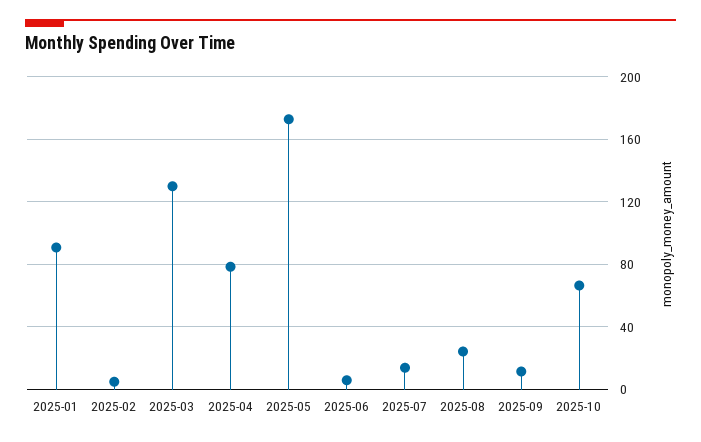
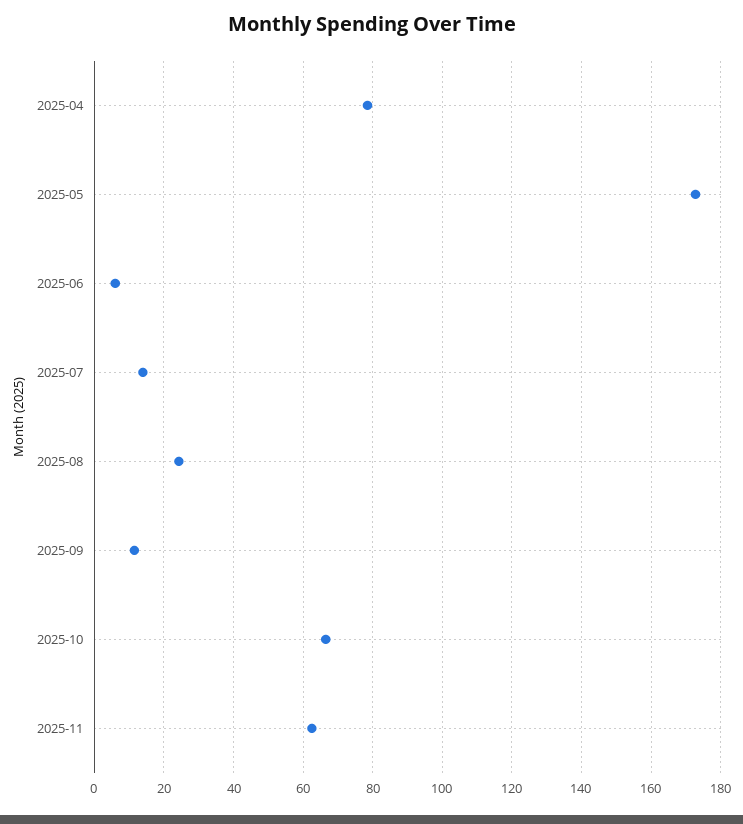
2025-01: 90 -> none
2025-02: 5 -> none
2025-03: 130 -> none
2025-11: none -> 62

